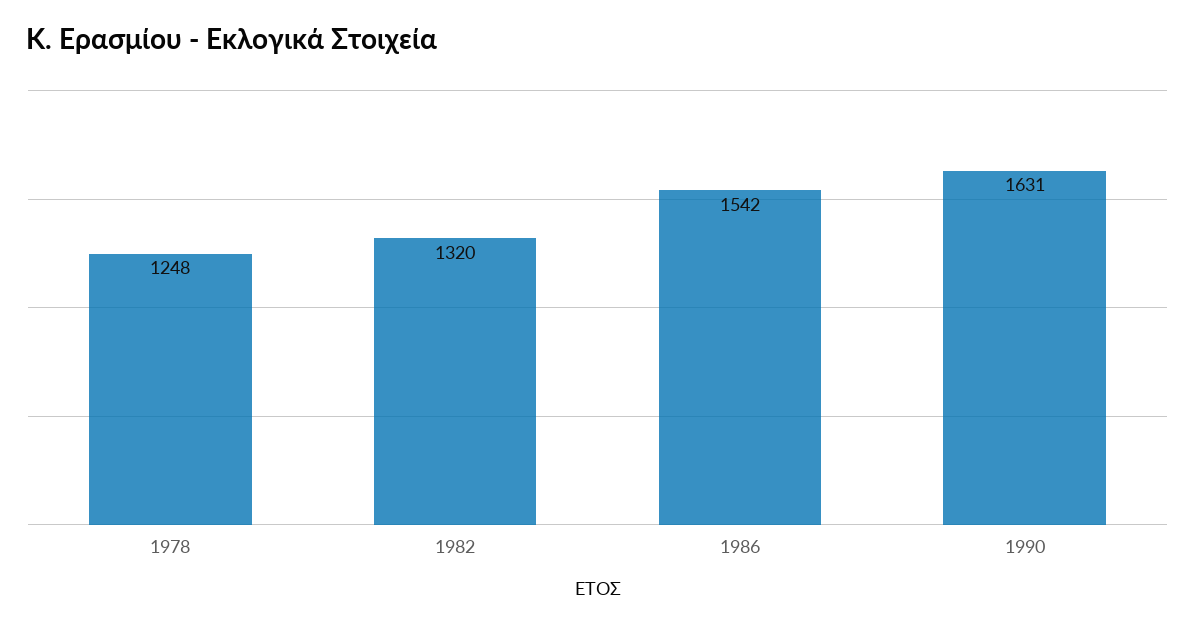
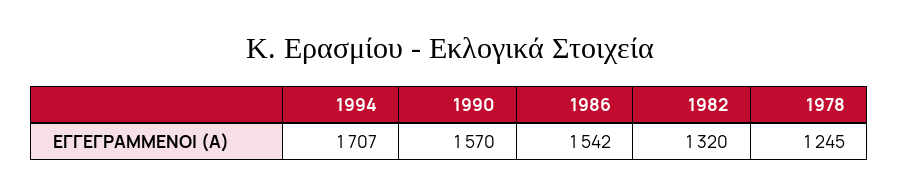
1978: 1248 -> 1245
1990: 1631 -> 1570
1994: none -> 1707

